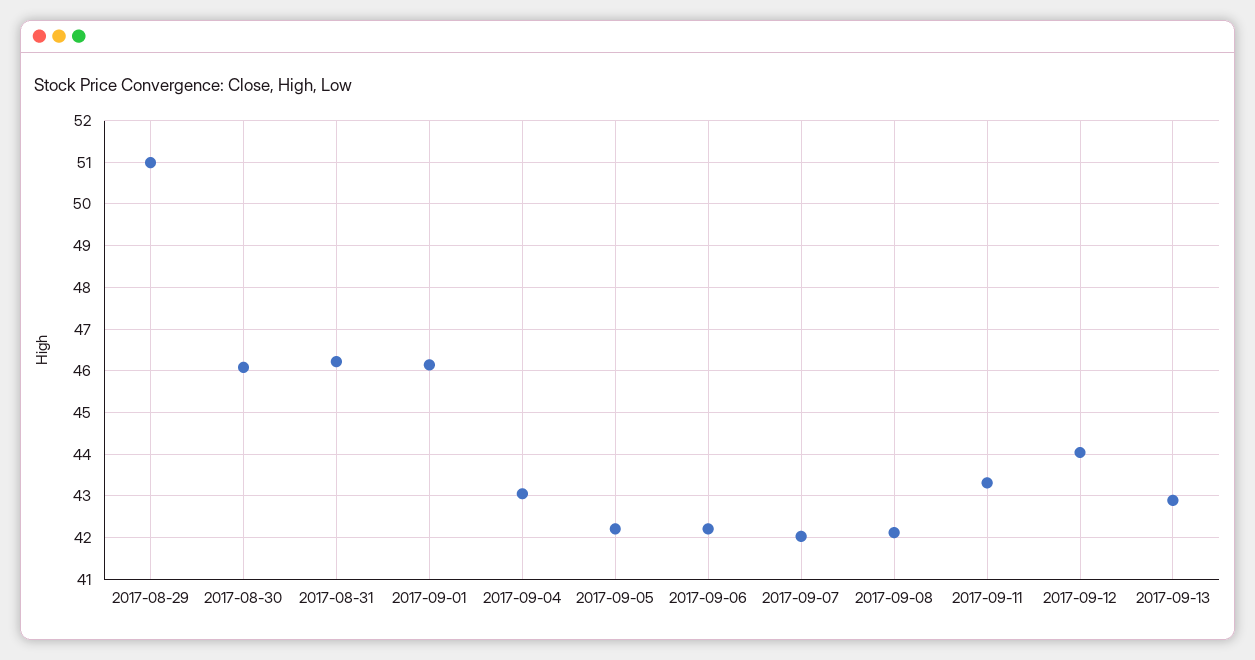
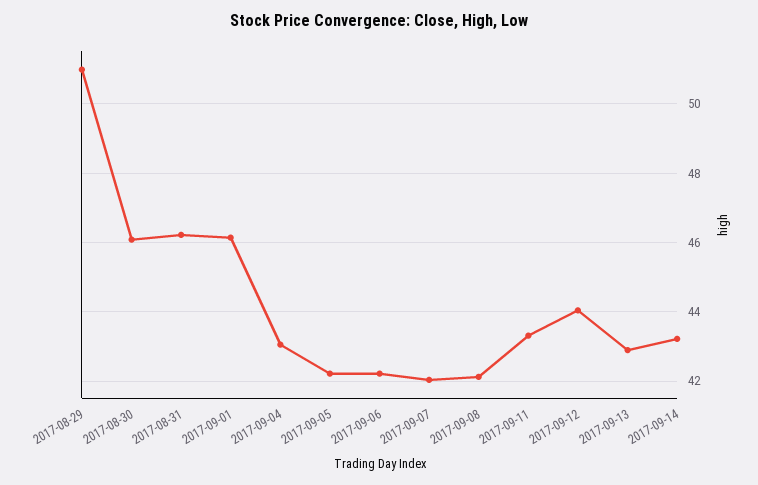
2017-09-14: none -> 43.2

